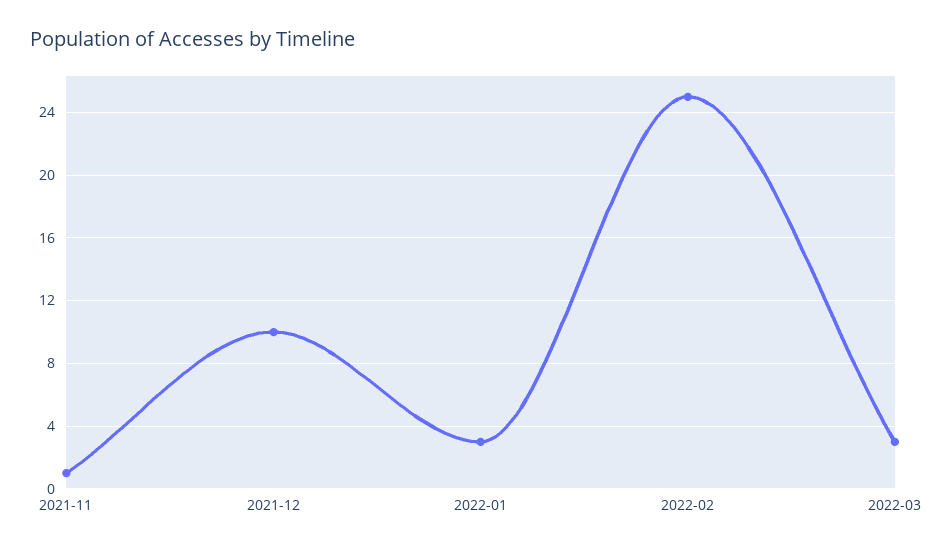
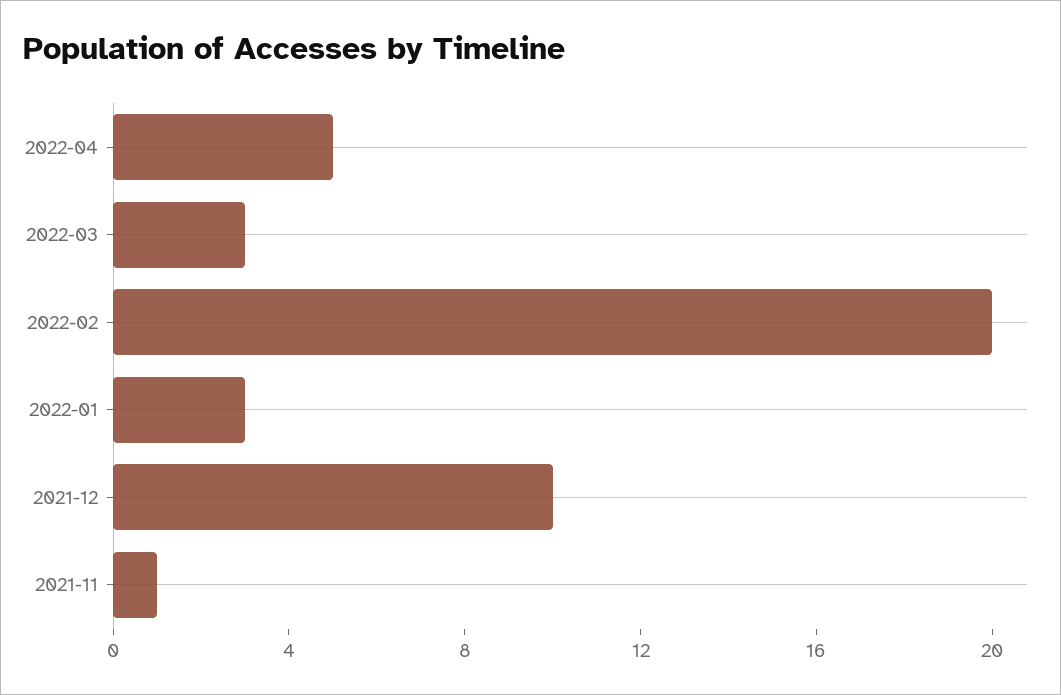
2022-02: 25 -> 20
2022-04: none -> 5

